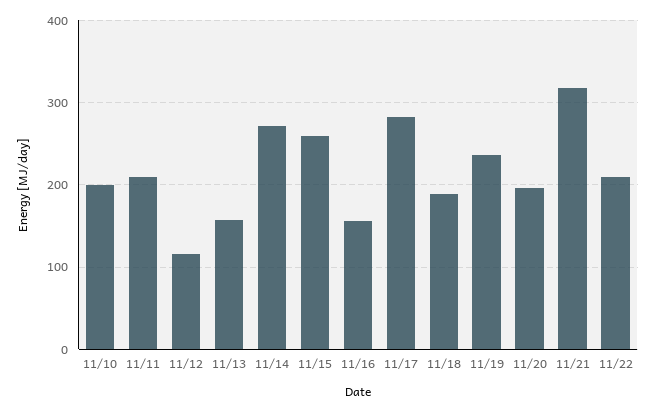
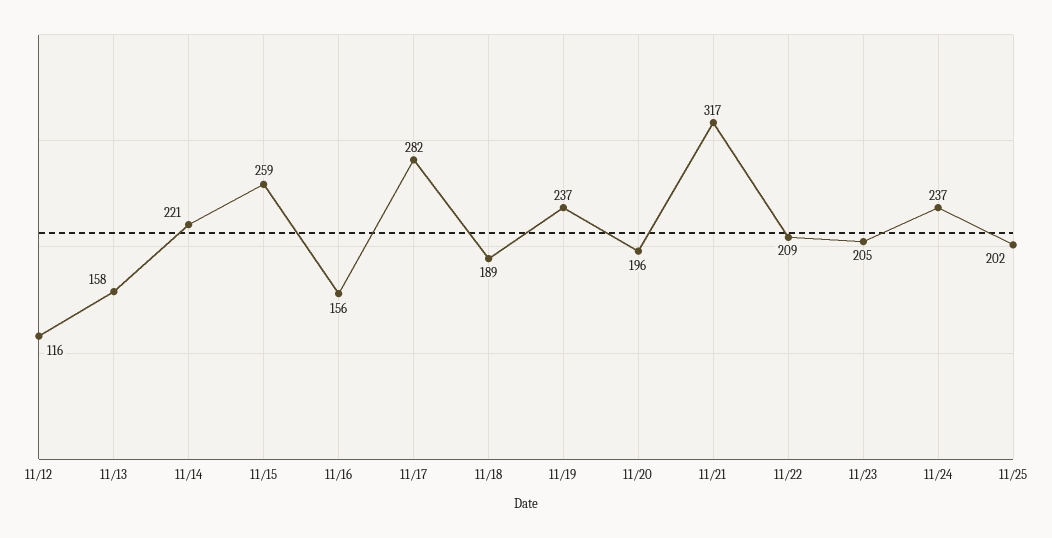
11/10: 200 -> none
11/11: 210 -> none
11/14: 270 -> 221
11/23: none -> 205
11/24: none -> 237
11/25: none -> 202

